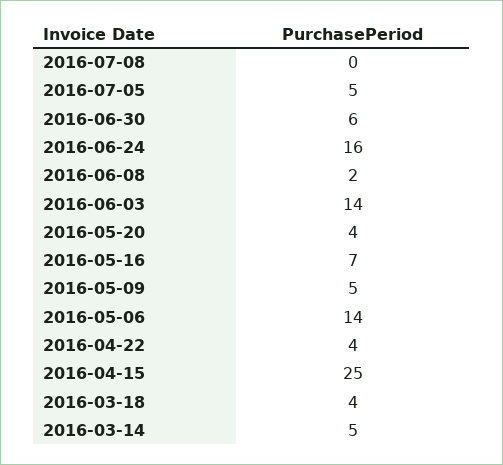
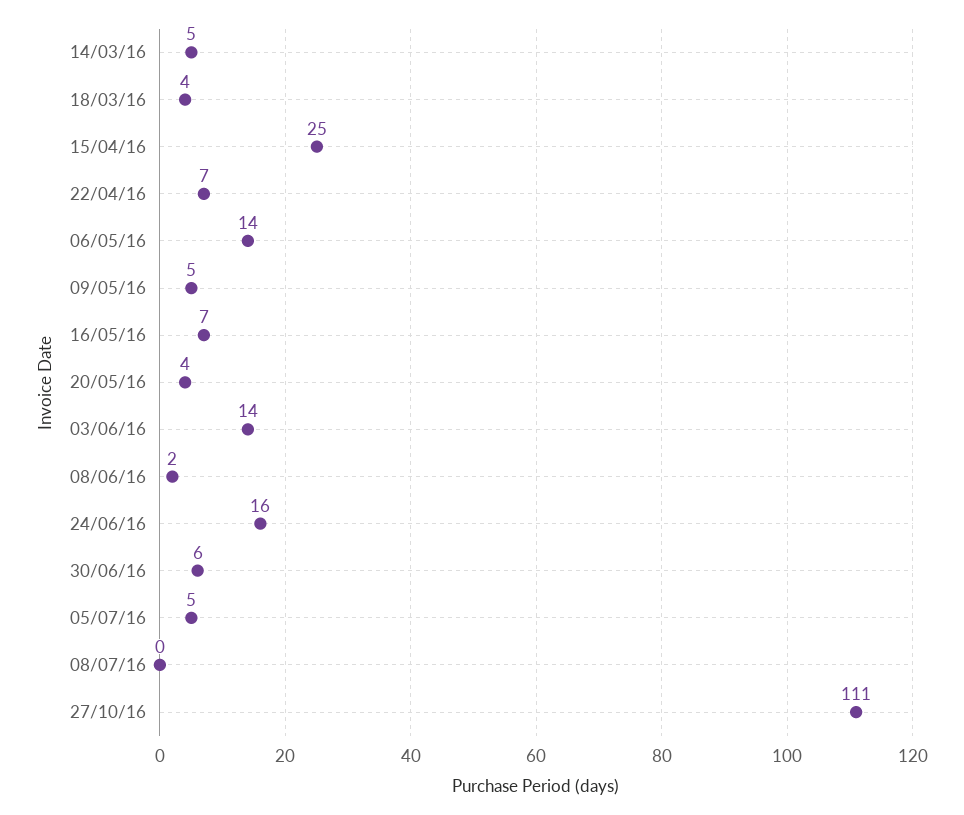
2016-04-22: 4 -> 7
27/10/16: none -> 111

